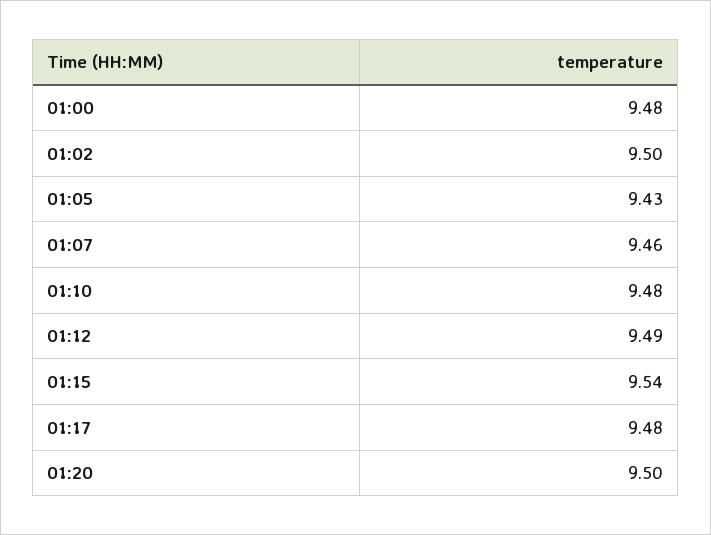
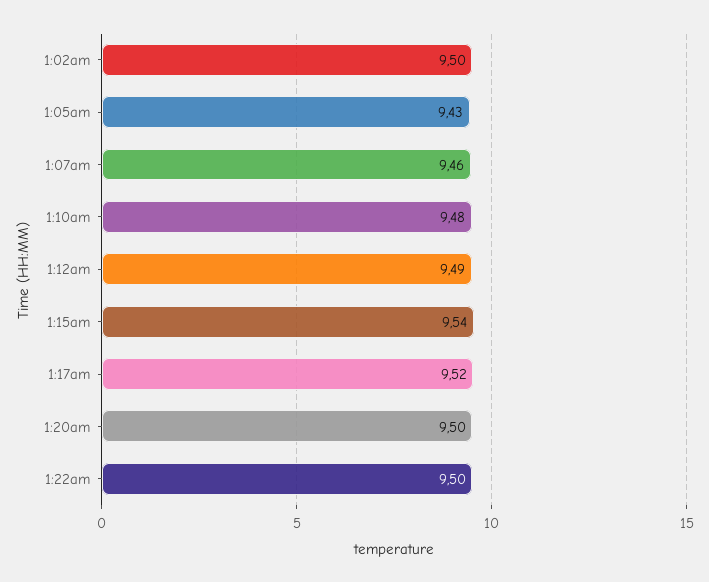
01:00: 9.48 -> none
01:17: 9.48 -> 9.52
1:22am: none -> 9.5

